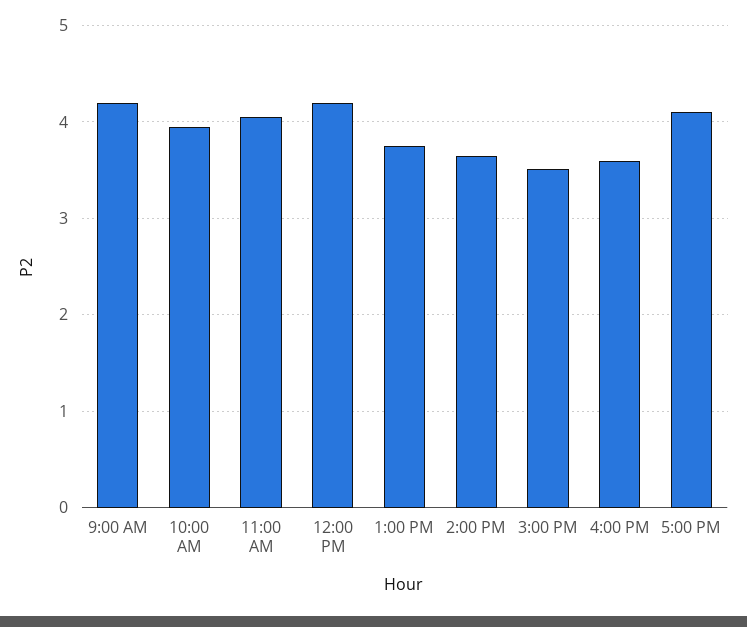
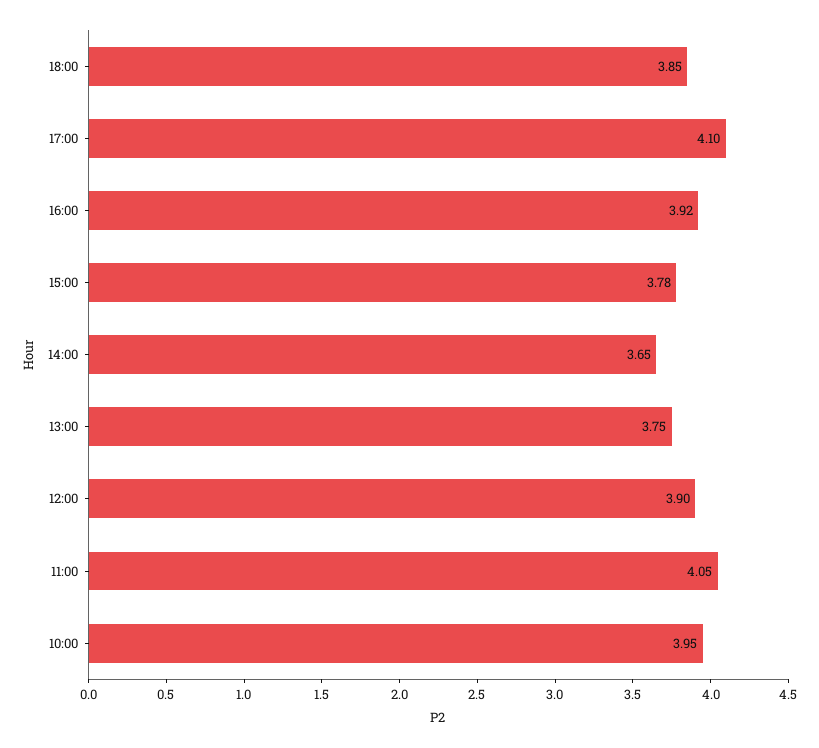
9:00 AM: 4.2 -> none
12:00 PM: 4.2 -> 3.9
3:00 PM: 3.5 -> 3.78
4:00 PM: 3.6 -> 3.92
18:00: none -> 3.85

